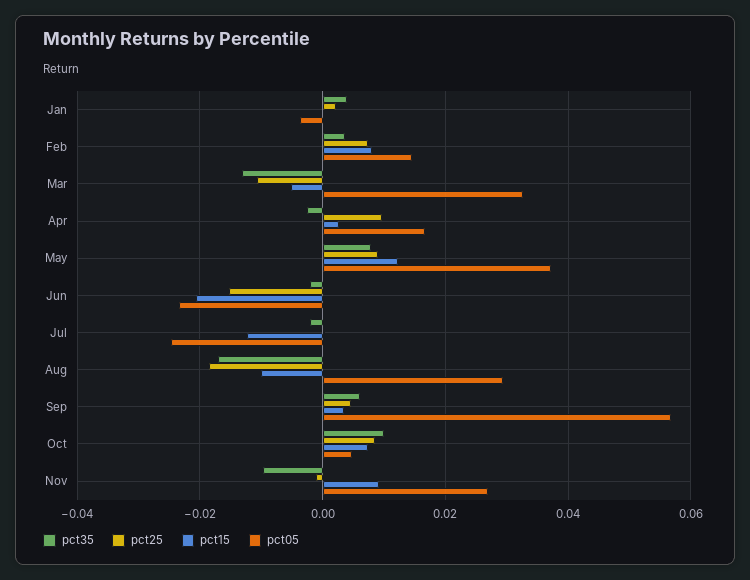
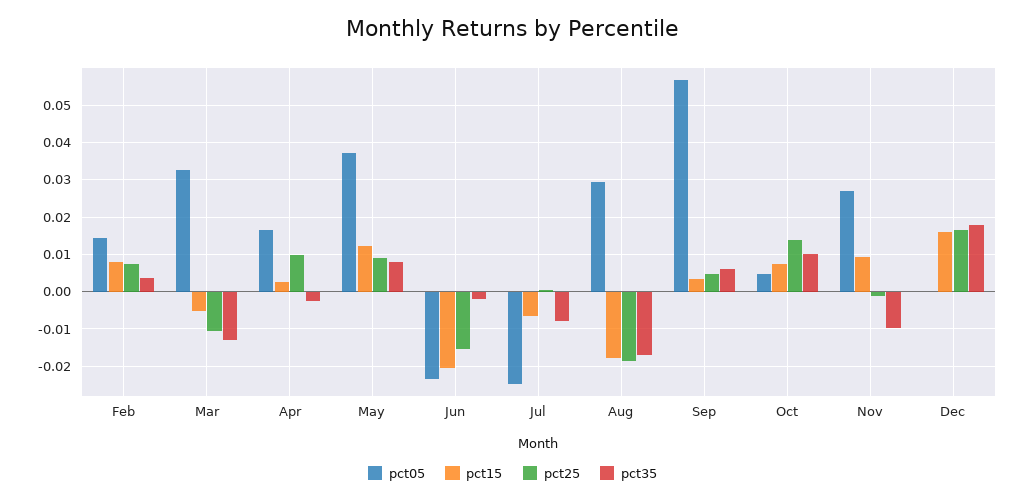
pct35, Jan: 0.004 -> none
pct25, Jan: 0.002 -> none
pct15, Jan: 0 -> none
pct05, Jan: -0.004 -> none
pct35, Jul: -0.002 -> -0.008
pct15, Jul: -0.012 -> -0.006
pct15, Aug: -0.01 -> -0.018
pct25, Oct: 0.008 -> 0.014
pct05, Dec: none -> 0
pct15, Dec: none -> 0.016
pct25, Dec: none -> 0.016
pct35, Dec: none -> 0.018

